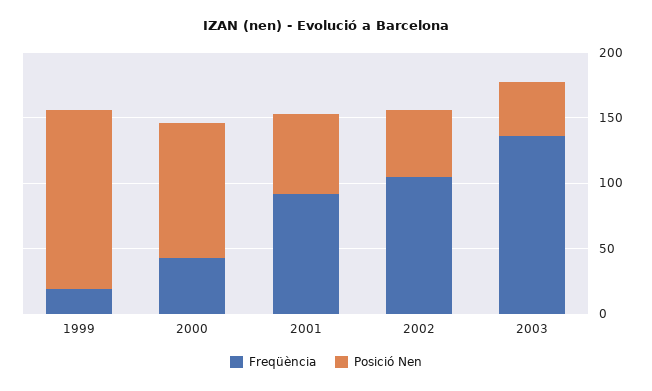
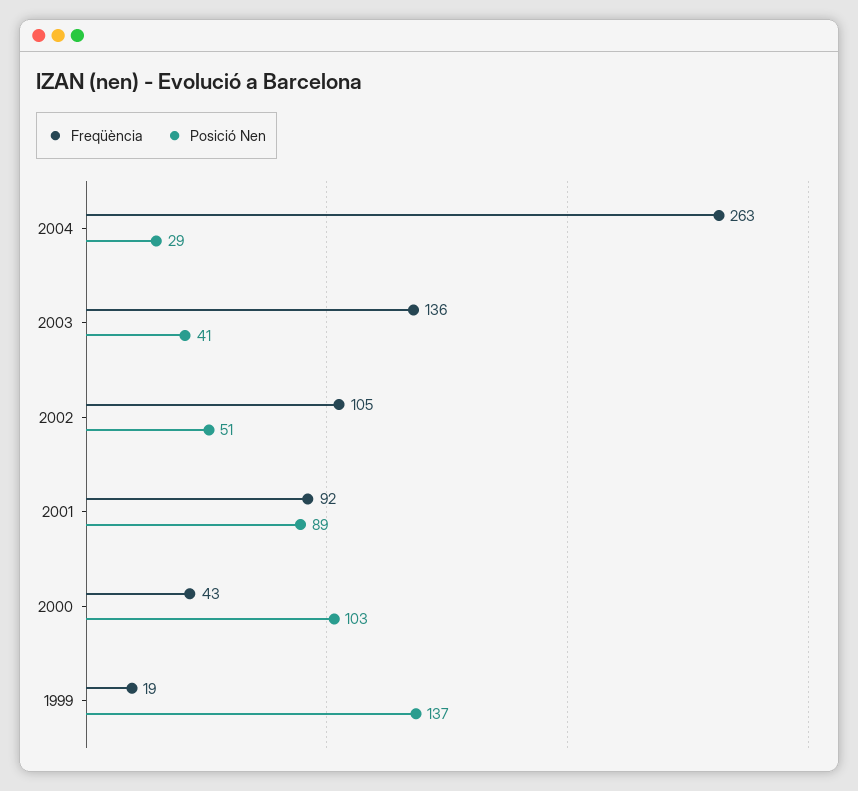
Posició Nen, 2001: 60 -> 89
Freqüència, 2004: none -> 263
Posició Nen, 2004: none -> 29

